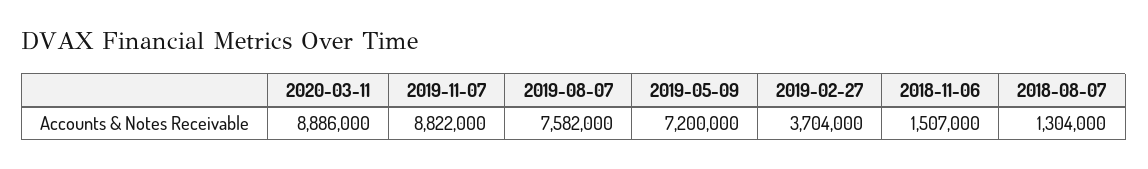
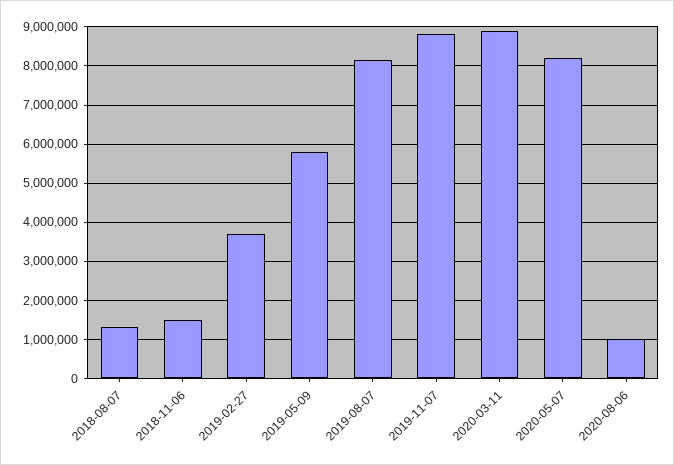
2019-08-07: 7582000 -> 8200000
2019-05-09: 7200000 -> 5800000
2020-05-07: none -> 8200000
2020-08-06: none -> 1000000

